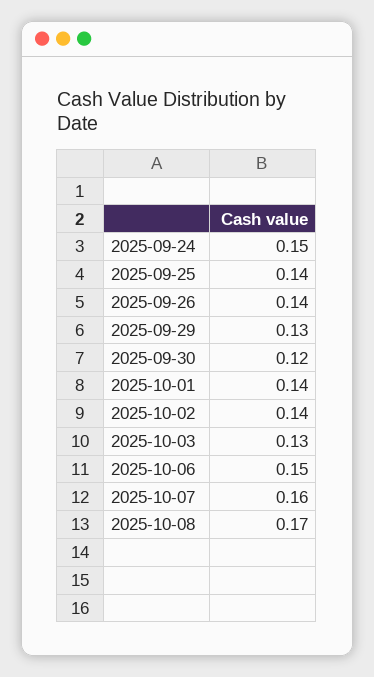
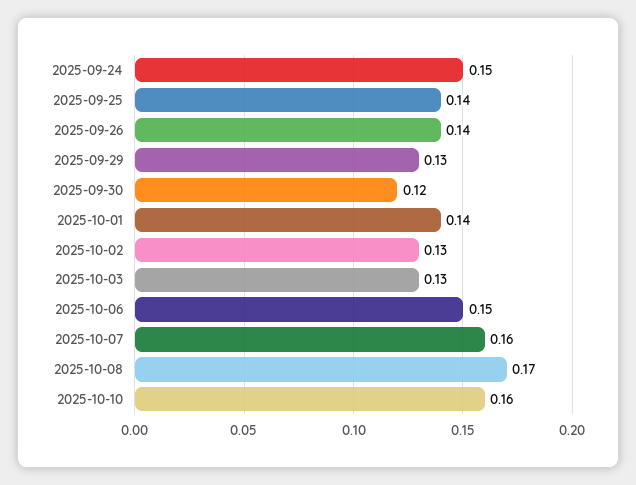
2025-10-02: 0.14 -> 0.13
2025-10-10: none -> 0.16

